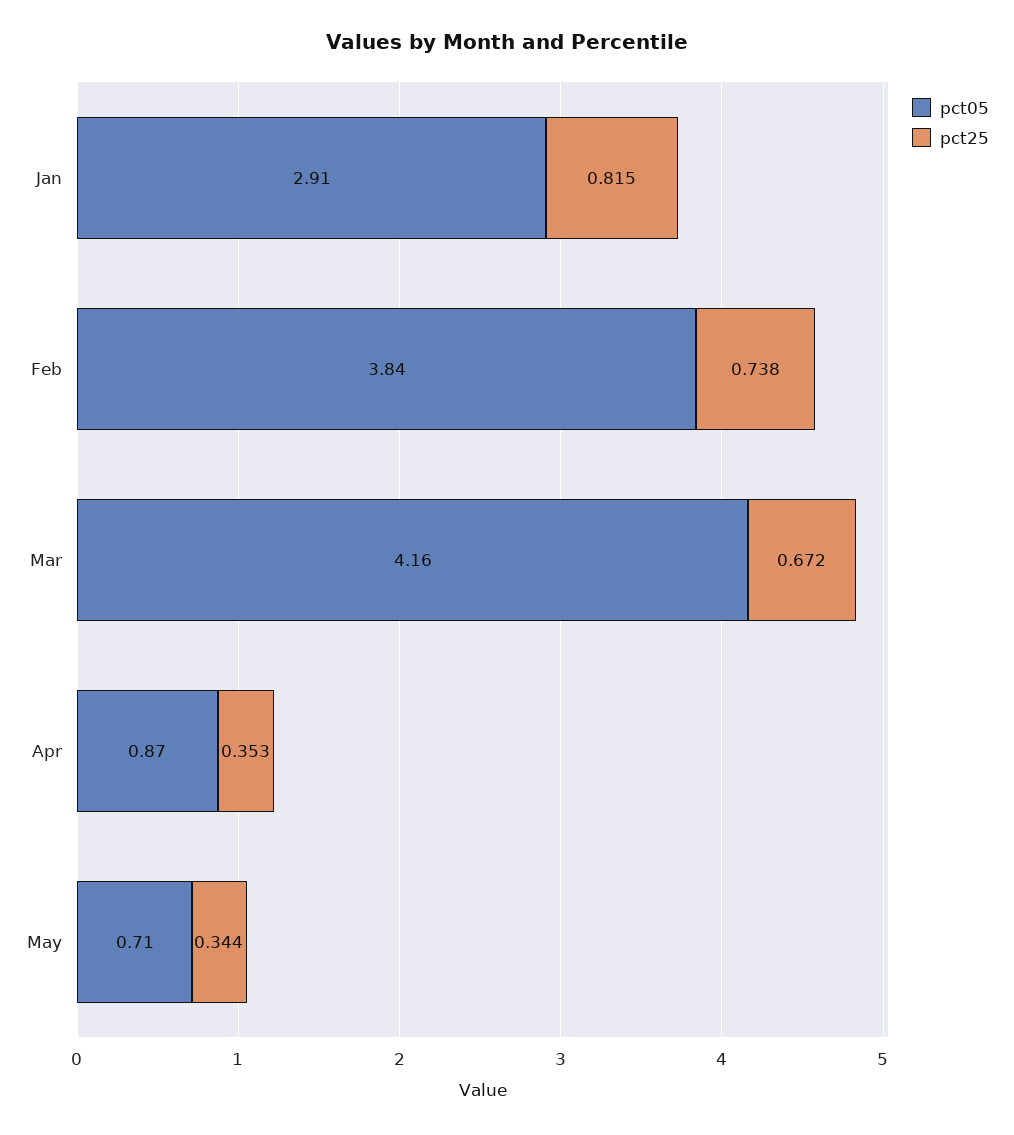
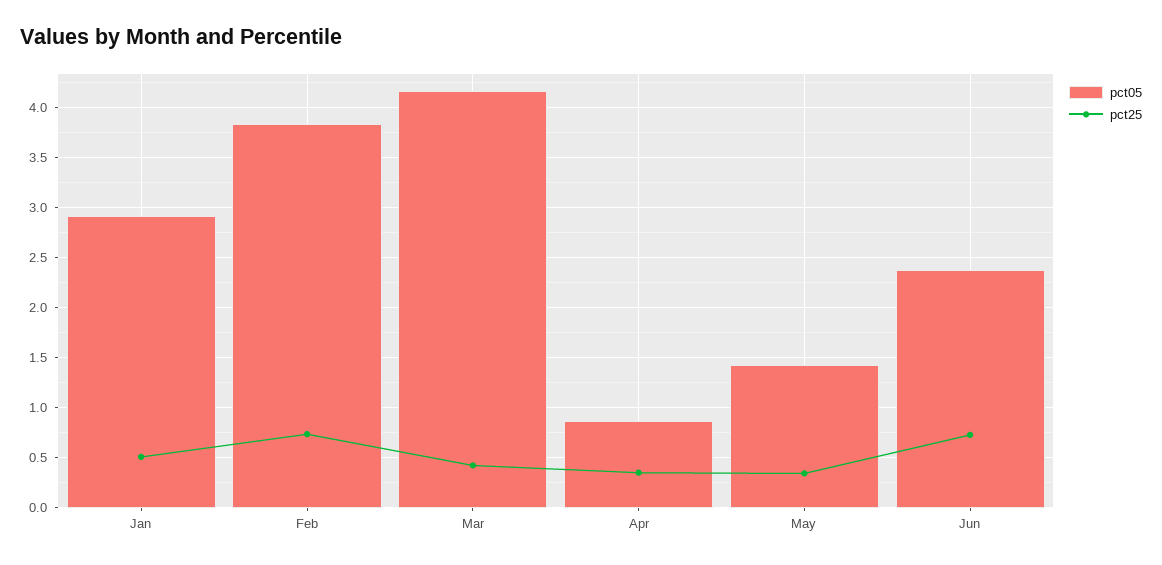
pct25, Jan: 0.815 -> 0.5
pct25, Mar: 0.672 -> 0.4
pct05, May: 0.71 -> 1.4
pct05, Jun: none -> 2.4
pct25, Jun: none -> 0.7

